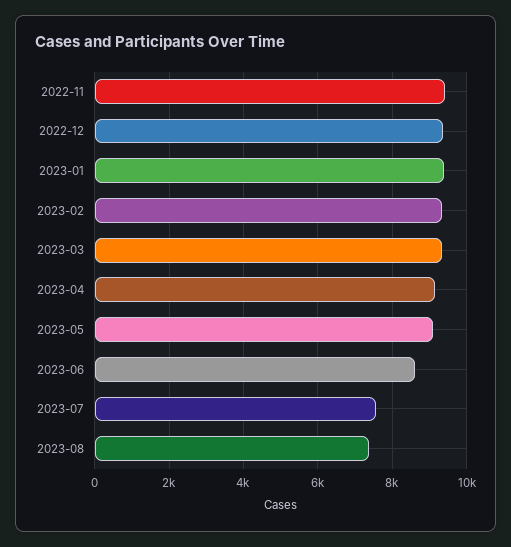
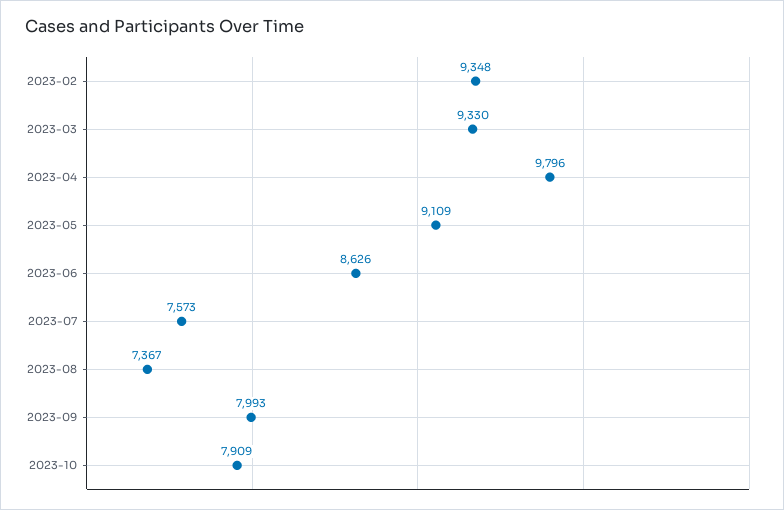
2022-11: 9400 -> none
2022-12: 9400 -> none
2023-01: 9400 -> none
2023-04: 9200 -> 9796
2023-09: none -> 7993
2023-10: none -> 7909

